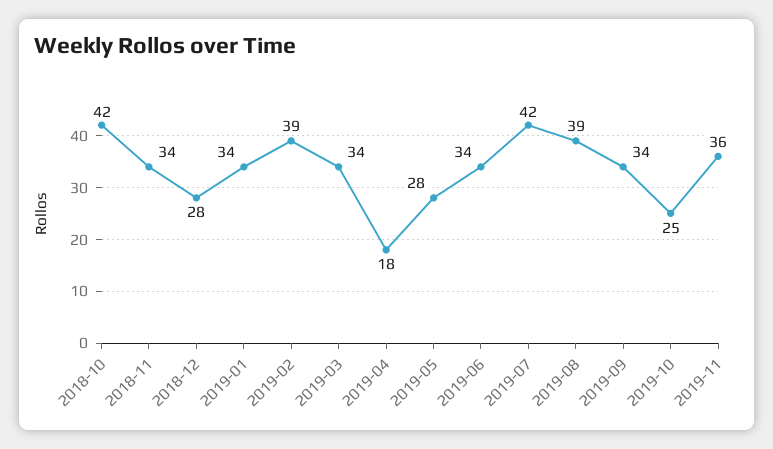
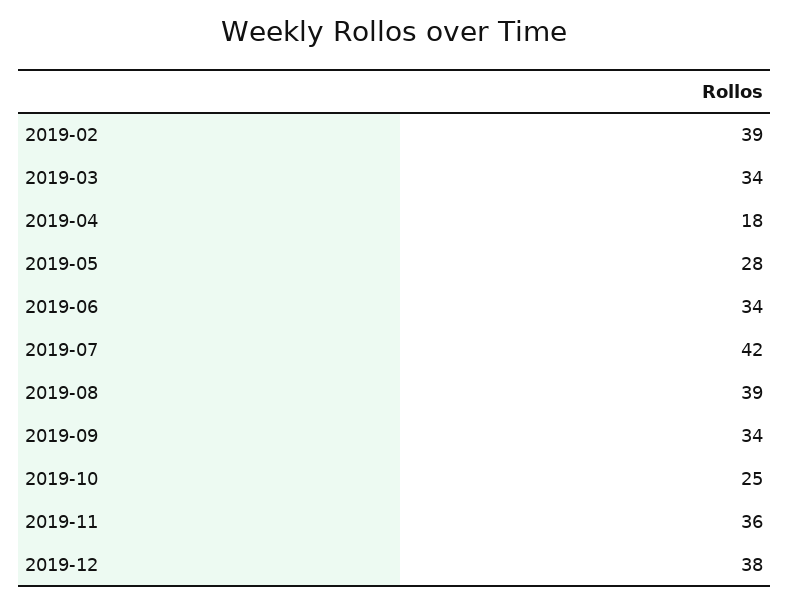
2018-10: 42 -> none
2018-11: 34 -> none
2018-12: 28 -> none
2019-01: 34 -> none
2019-12: none -> 38

